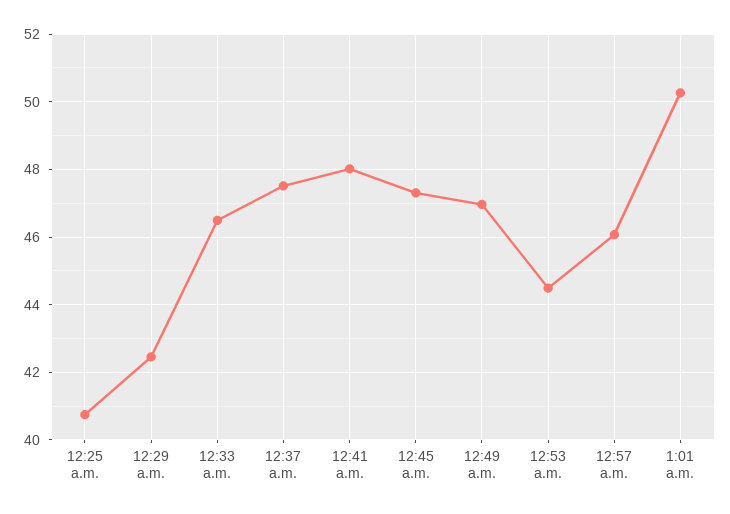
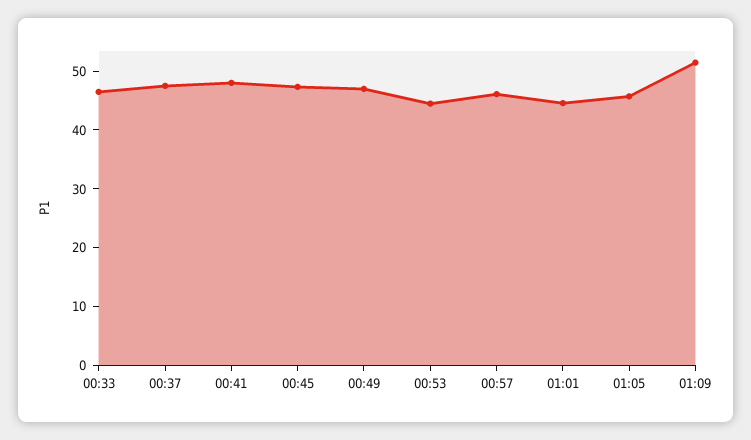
12:25 a.m.: 40.8 -> none
12:29 a.m.: 42.4 -> none
1:01 a.m.: 50.2 -> 44
01:05: none -> 46
01:09: none -> 52

